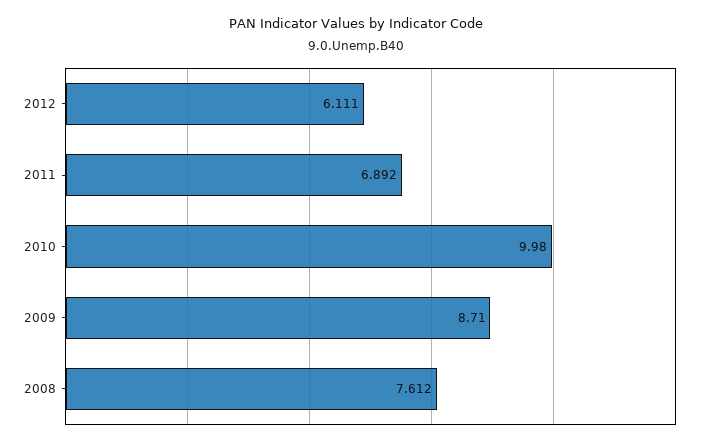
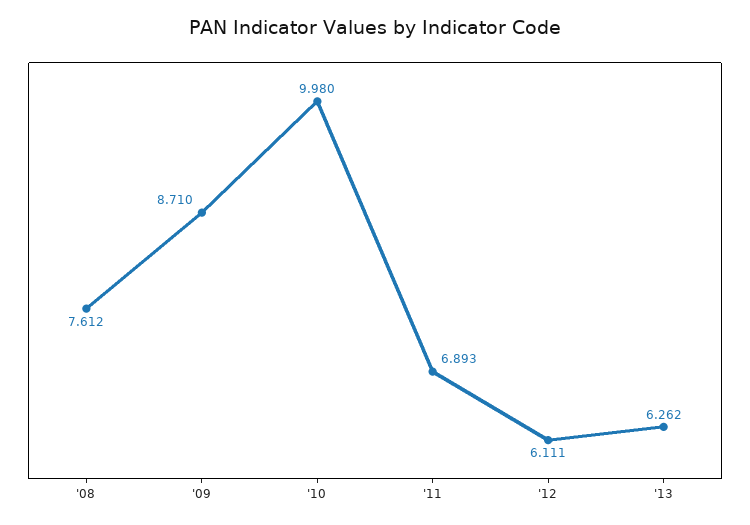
2011: 6.892 -> 6.893
'13: none -> 6.262

